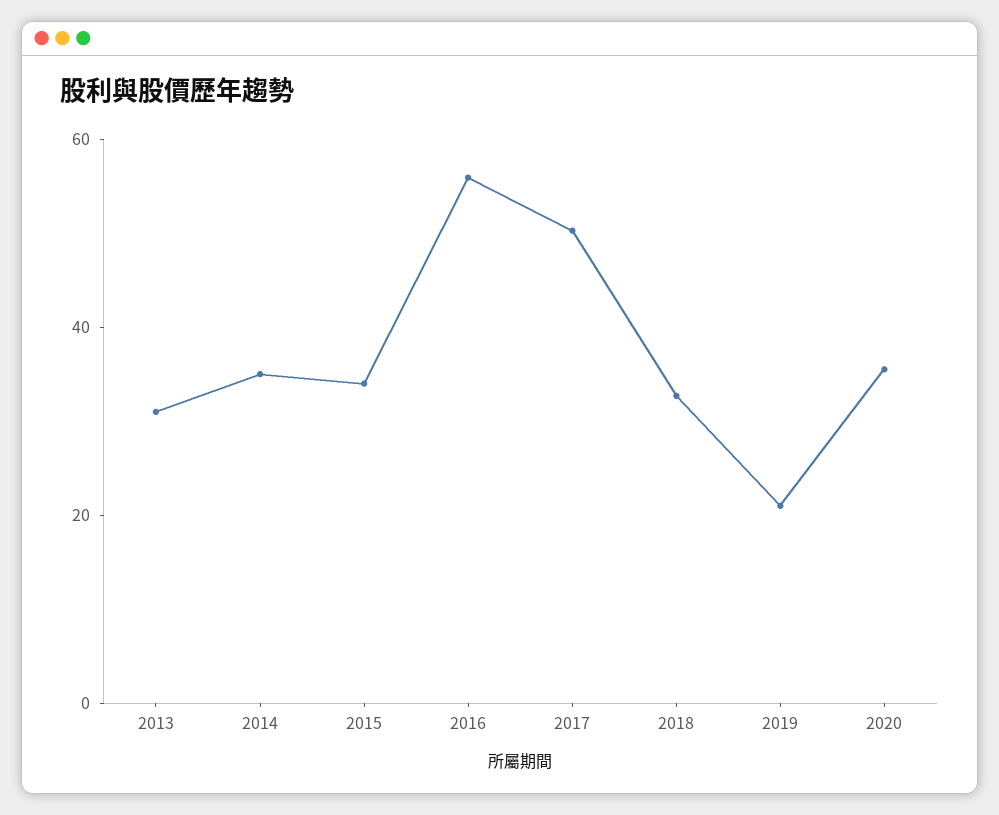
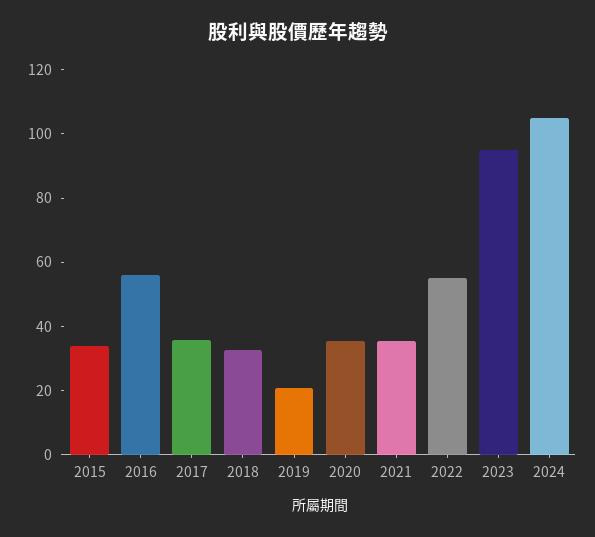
2013: 30 -> none
2014: 35 -> none
2017: 50 -> 35
2021: none -> 35
2022: none -> 55
2023: none -> 95
2024: none -> 105

